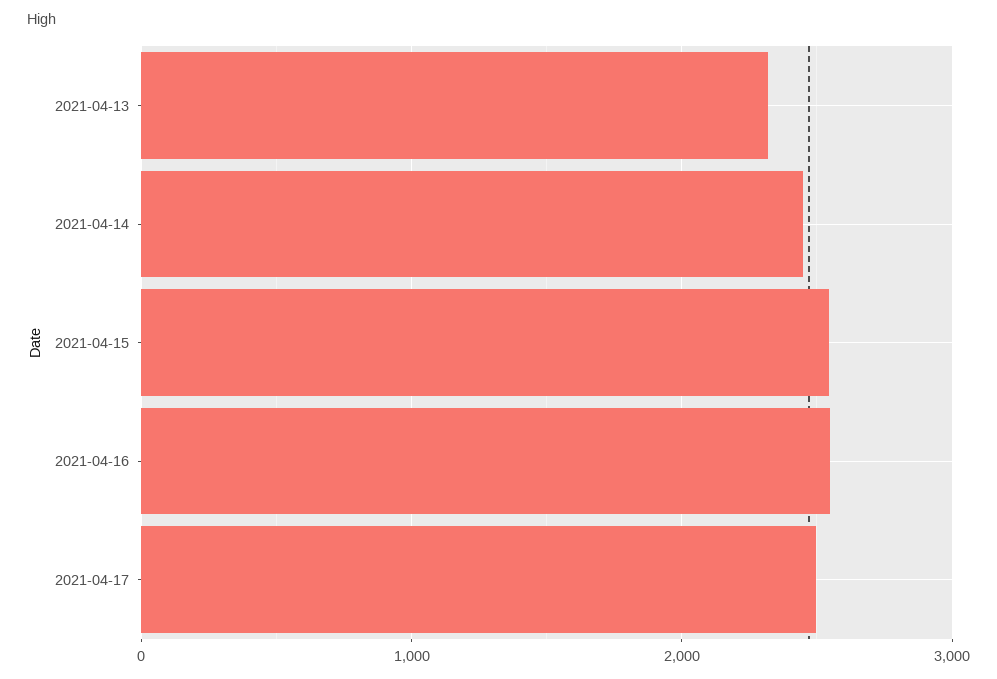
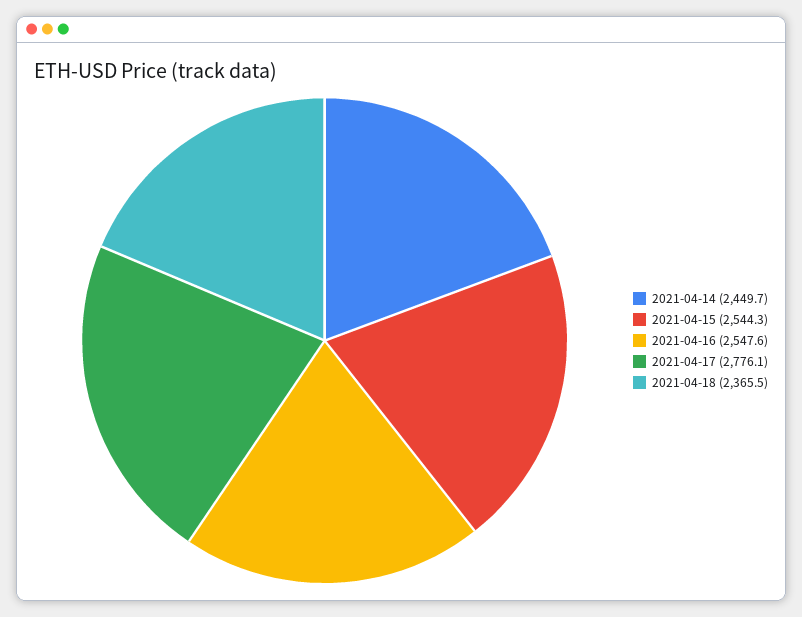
2021-04-13: 2300 -> none
2021-04-17: 2500 -> 2776.1
2021-04-18: none -> 2365.5

